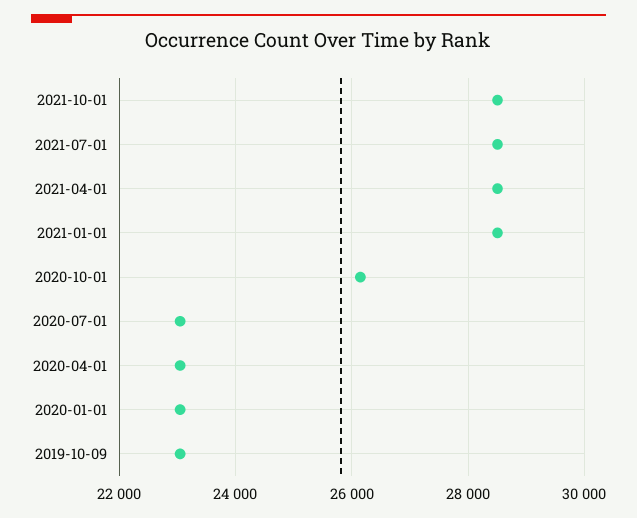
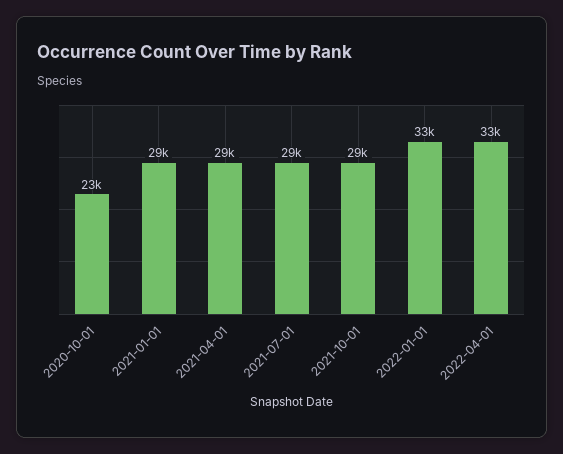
2020-10-01: 26200 -> 23000
2020-07-01: 23000 -> none
2020-04-01: 23000 -> none
2020-01-01: 23000 -> none
2019-10-09: 23000 -> none
2022-01-01: none -> 33000
2022-04-01: none -> 33000

